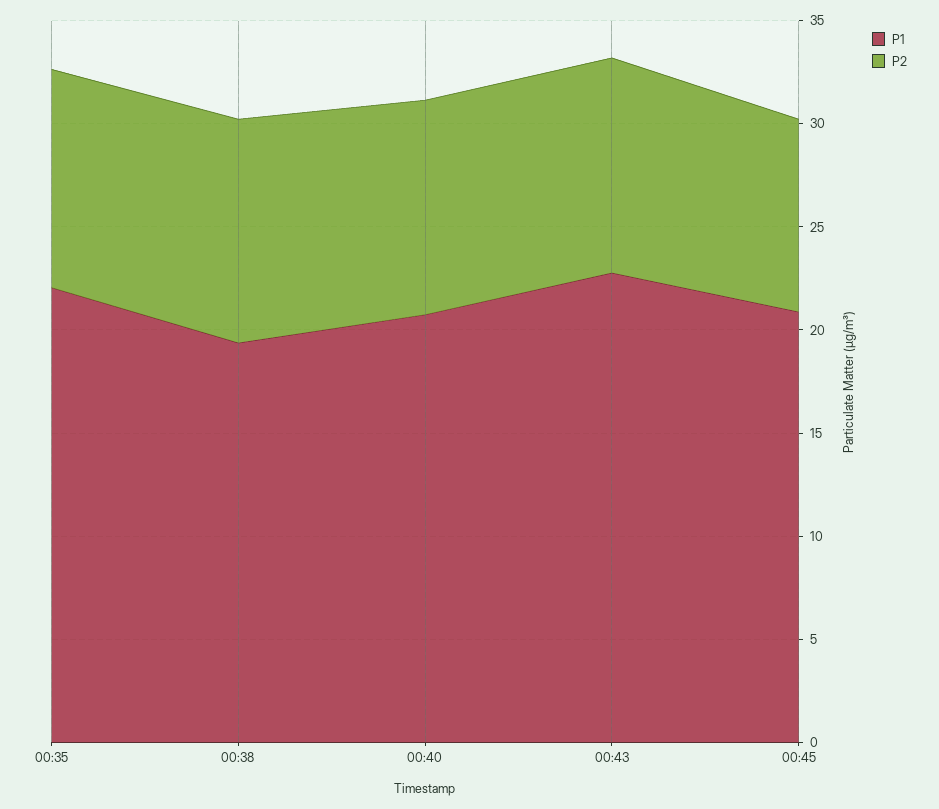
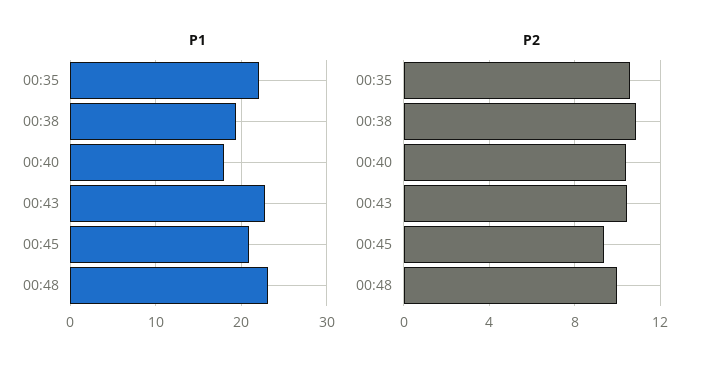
P1, 00:40: 21 -> 18
P1, 00:48: none -> 23
P2, 00:48: none -> 10

